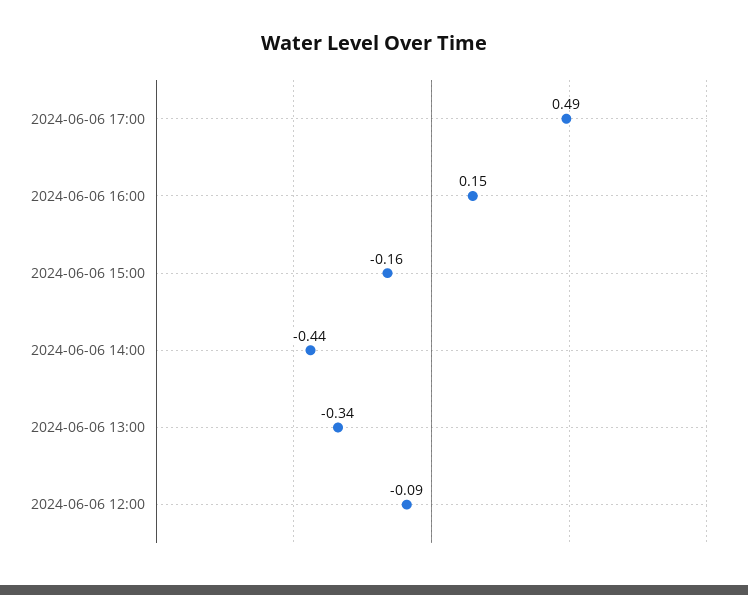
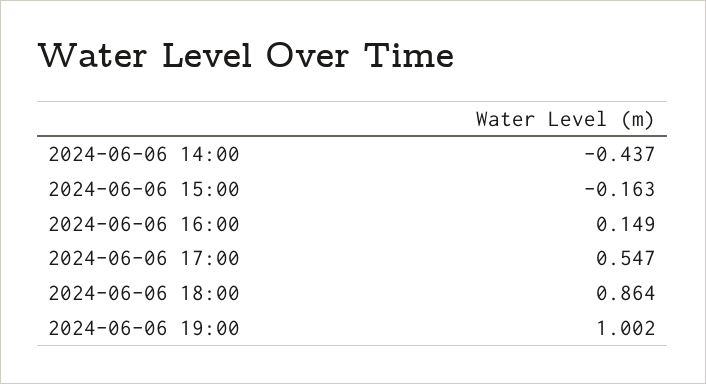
2024-06-06 17:00: 0.49 -> 0.547
2024-06-06 13:00: -0.34 -> none
2024-06-06 12:00: -0.09 -> none
2024-06-06 18:00: none -> 0.864
2024-06-06 19:00: none -> 1.002

